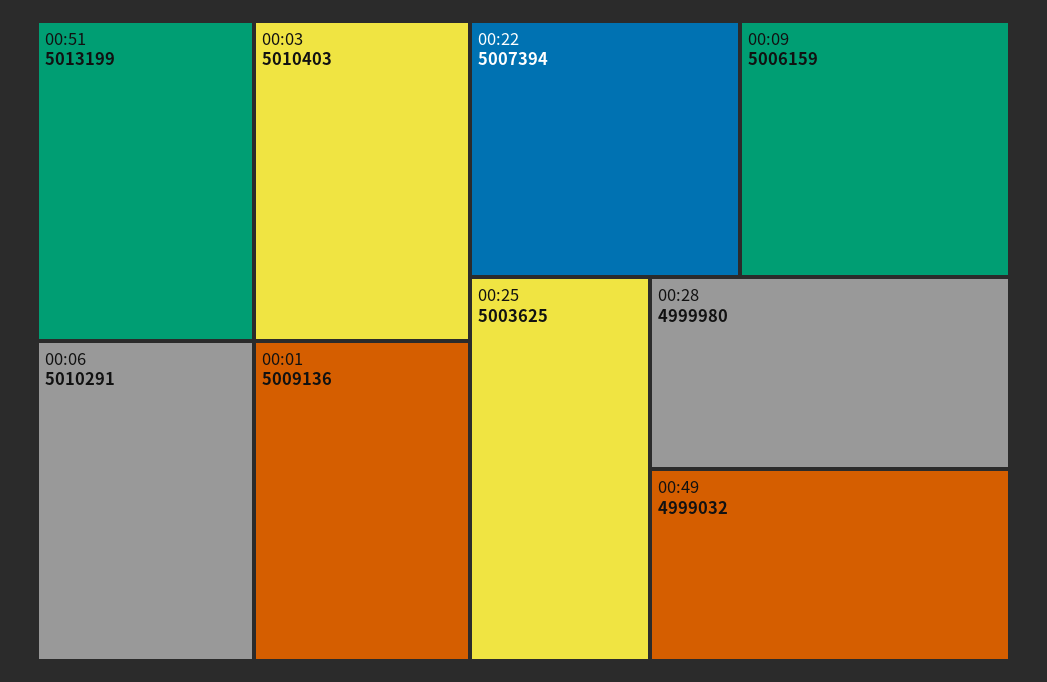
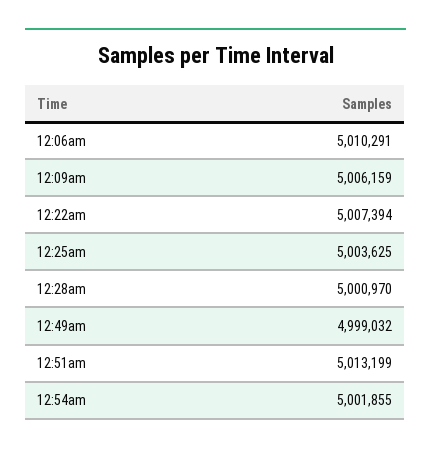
00:03: 5010403 -> none
00:01: 5009136 -> none
00:28: 4999980 -> 5000970
12:54am: none -> 5001855

